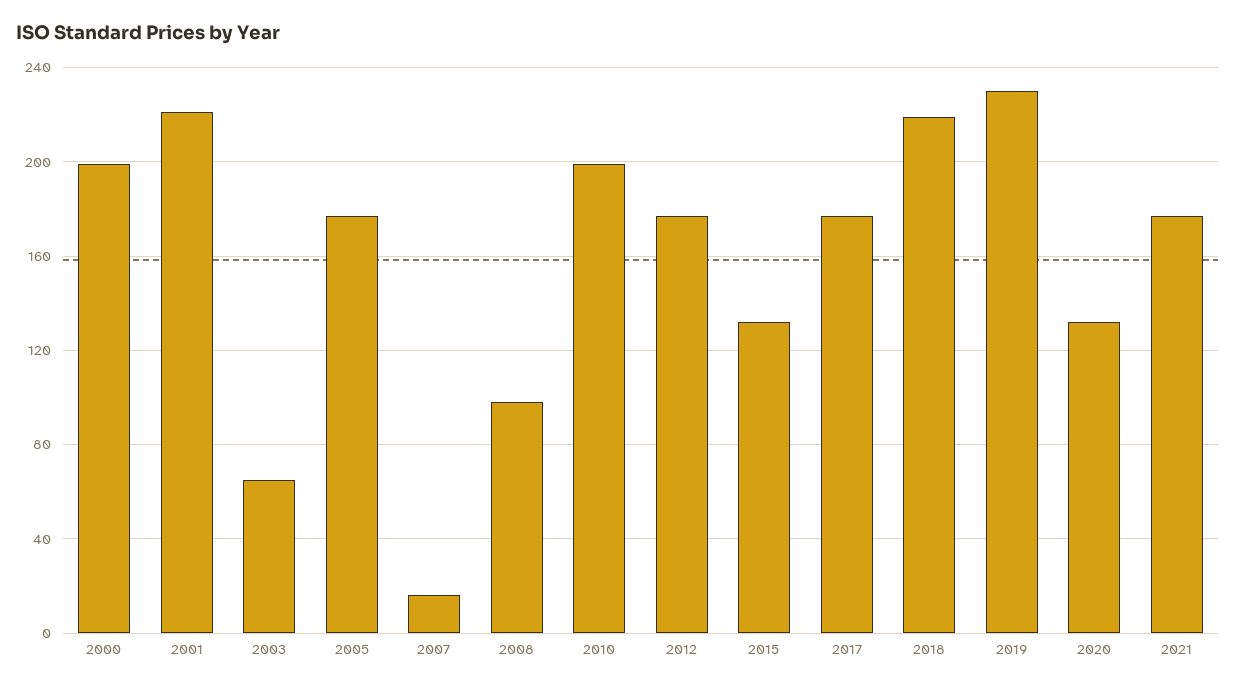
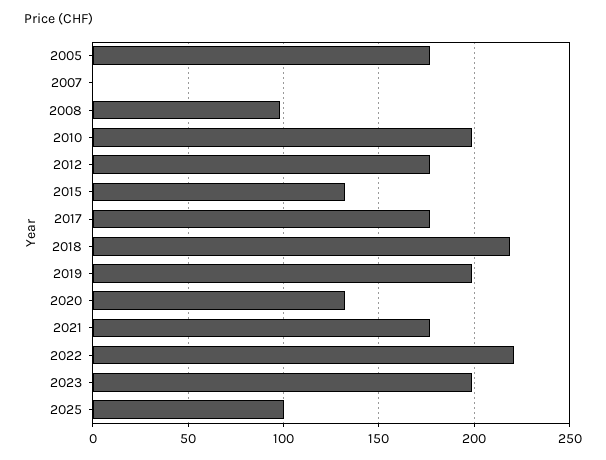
2000: 200 -> none
2001: 220 -> none
2003: 65 -> none
2007: 15 -> 0
2019: 230 -> 200
2022: none -> 220
2023: none -> 200
2025: none -> 100

